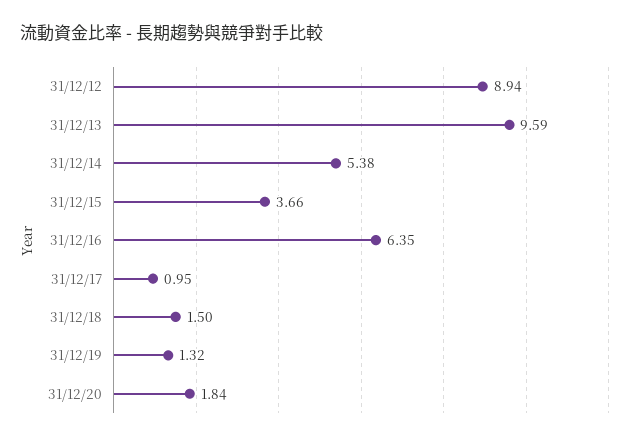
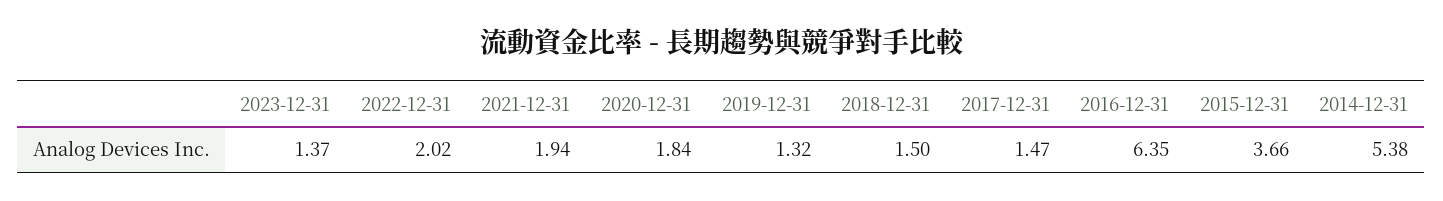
31/12/12: 8.94 -> none
31/12/13: 9.59 -> none
31/12/17: 0.95 -> 1.47
2023-12-31: none -> 1.37
2022-12-31: none -> 2.02
2021-12-31: none -> 1.94

